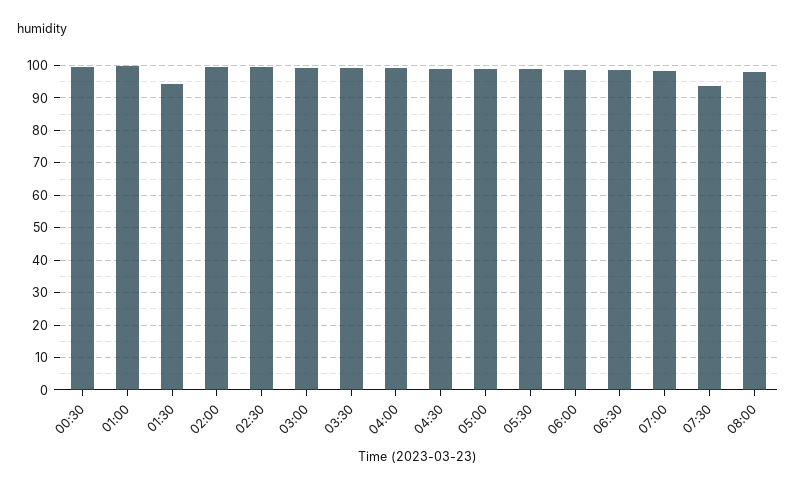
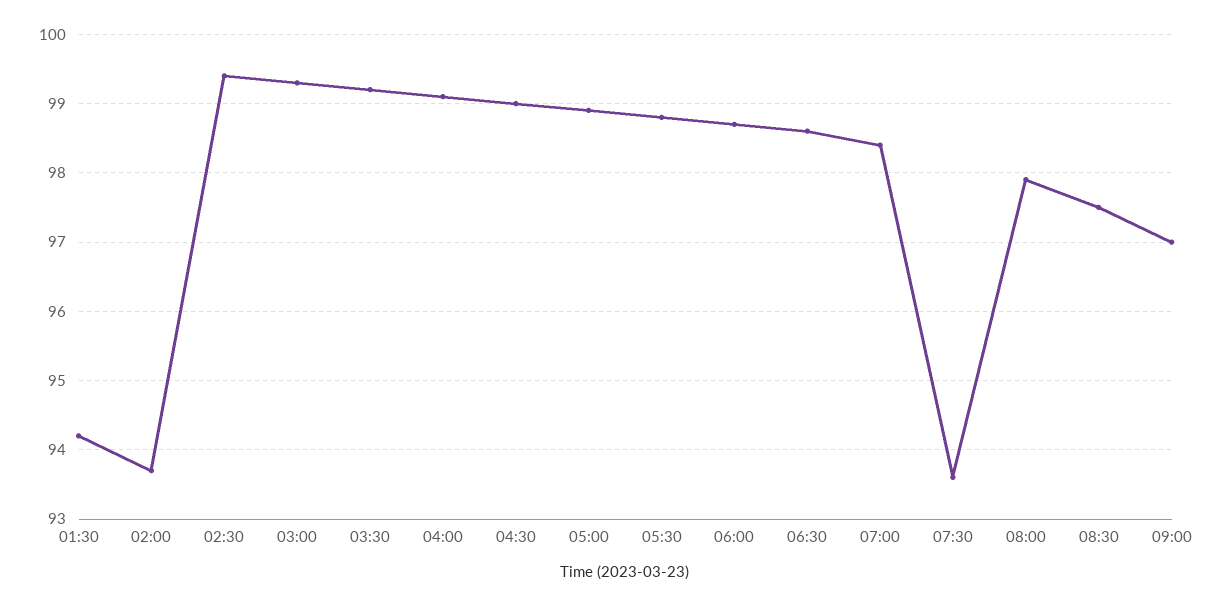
00:30: 100 -> none
01:00: 100 -> none
02:00: 100 -> 93.7
08:30: none -> 97.5
09:00: none -> 97

